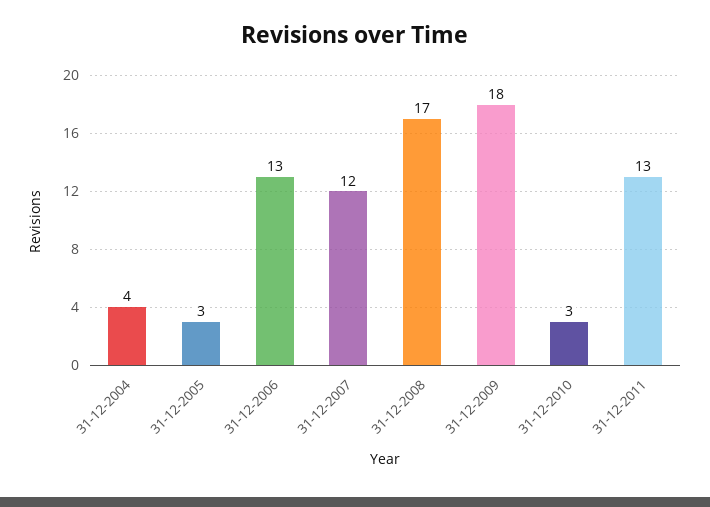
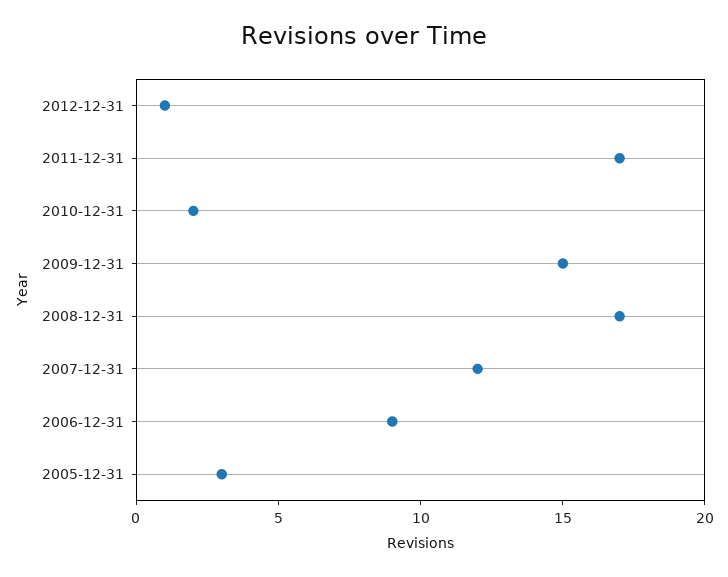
31-12-2004: 4 -> none
31-12-2006: 13 -> 9
31-12-2009: 18 -> 15
31-12-2010: 3 -> 2
31-12-2011: 13 -> 17
2012-12-31: none -> 1

